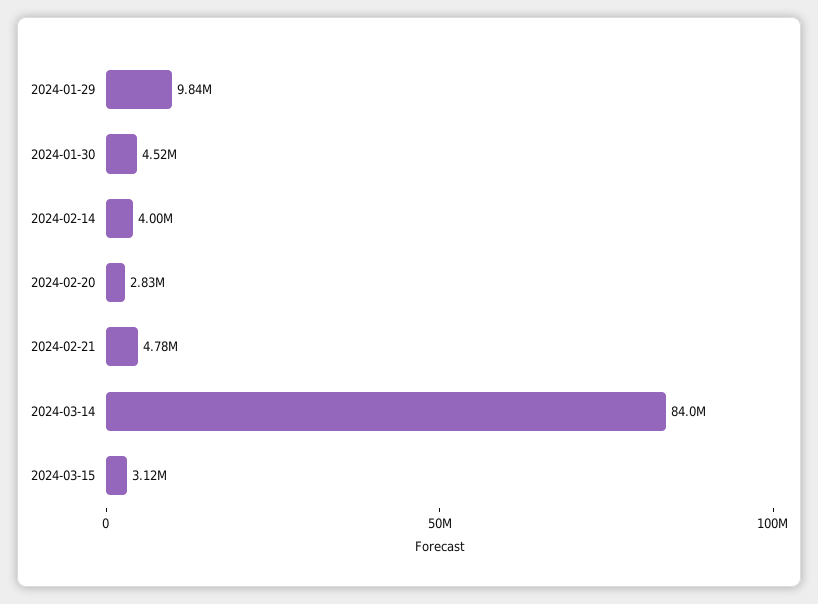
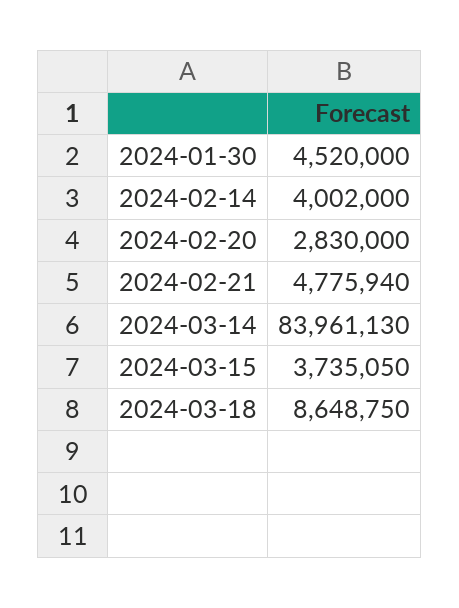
2024-01-29: 9840000 -> none
2024-03-15: 3120000 -> 3735050
2024-03-18: none -> 8648750

